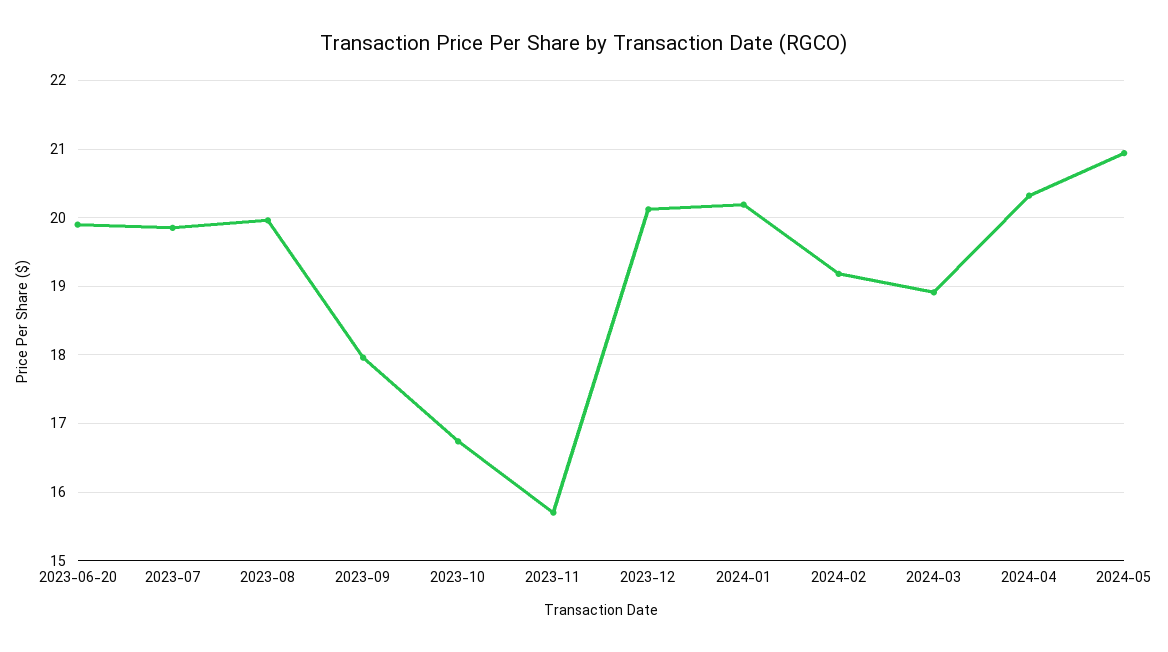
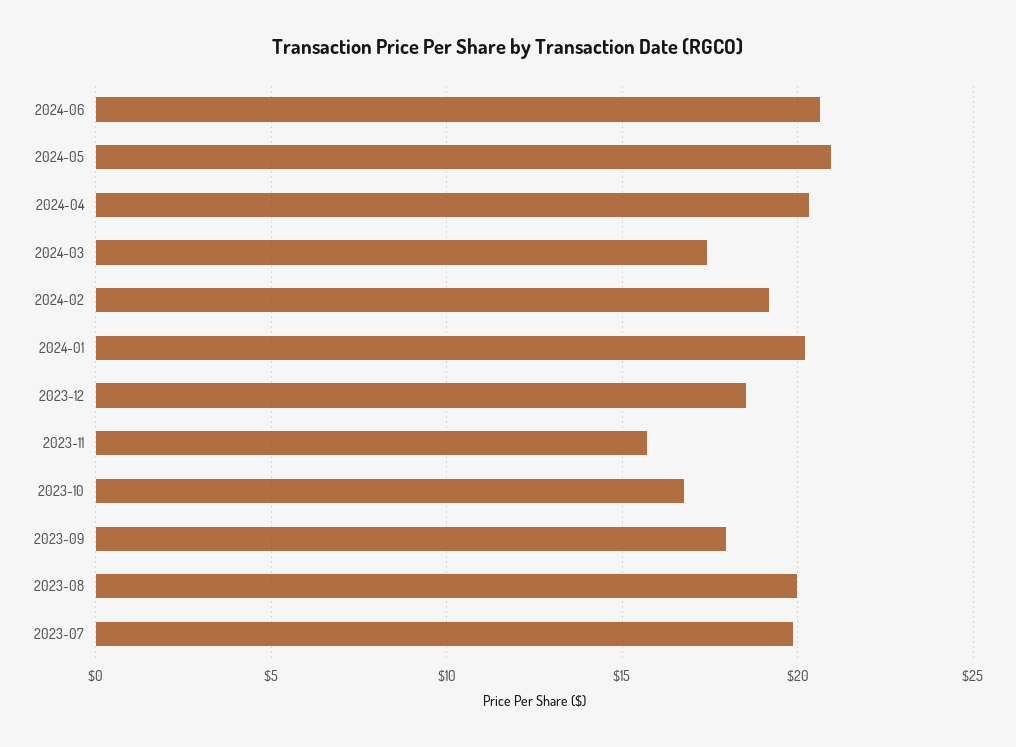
2023-06-20: 19.9 -> none
2023-12: 20.1 -> 18.5
2024-03: 18.9 -> 17.5
2024-06: none -> 20.5

